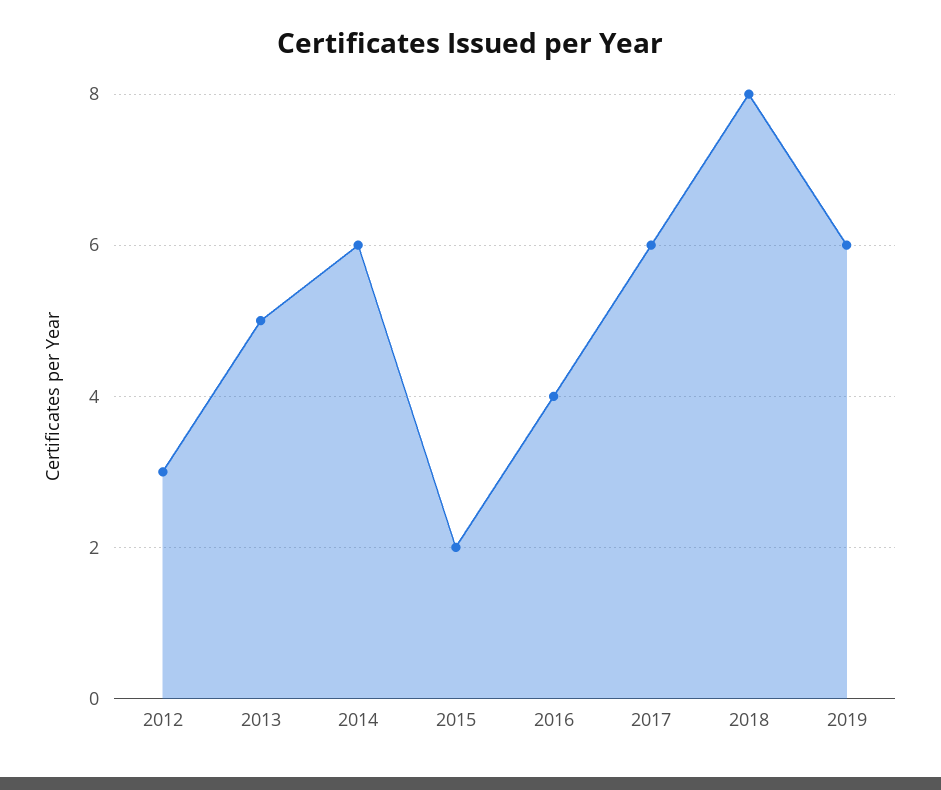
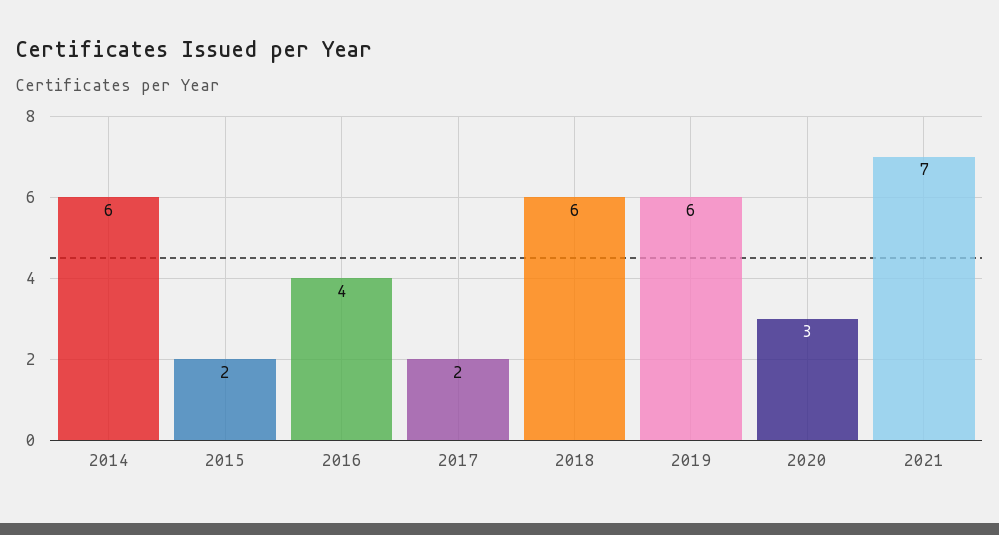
2012: 3 -> none
2013: 5 -> none
2017: 6 -> 2
2018: 8 -> 6
2020: none -> 3
2021: none -> 7

